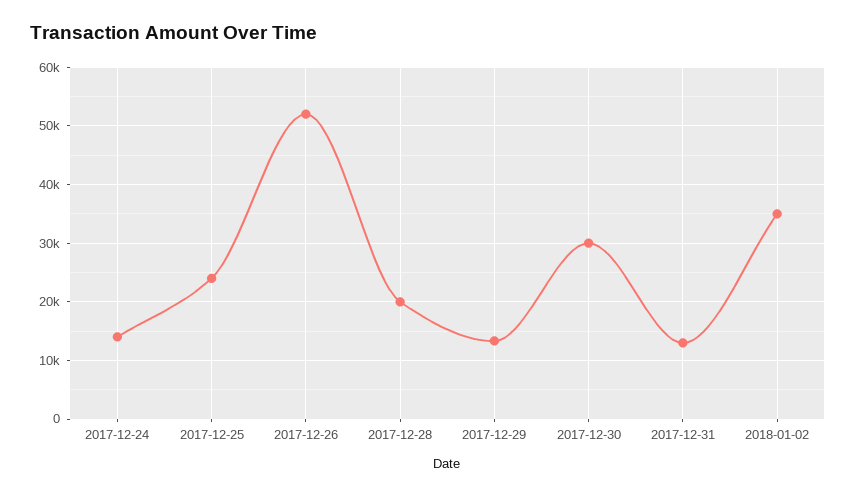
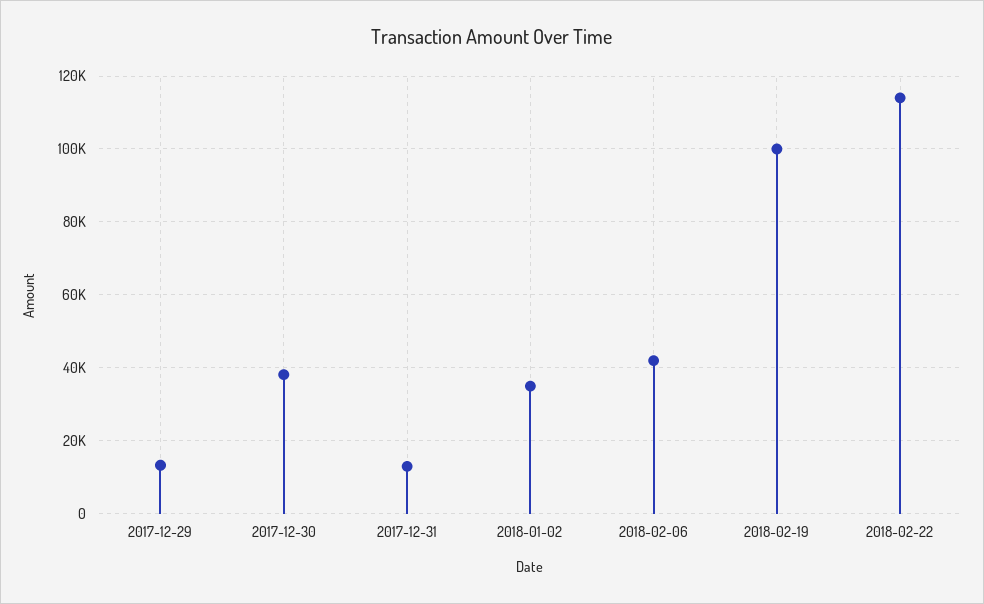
2017-12-24: 14000 -> none
2017-12-25: 24000 -> none
2017-12-26: 52000 -> none
2017-12-28: 20000 -> none
2017-12-30: 30000 -> 38000
2018-02-06: none -> 42000
2018-02-19: none -> 100000
2018-02-22: none -> 114000

